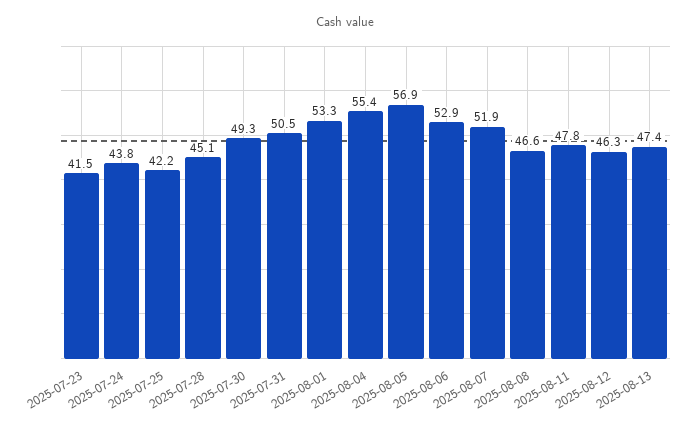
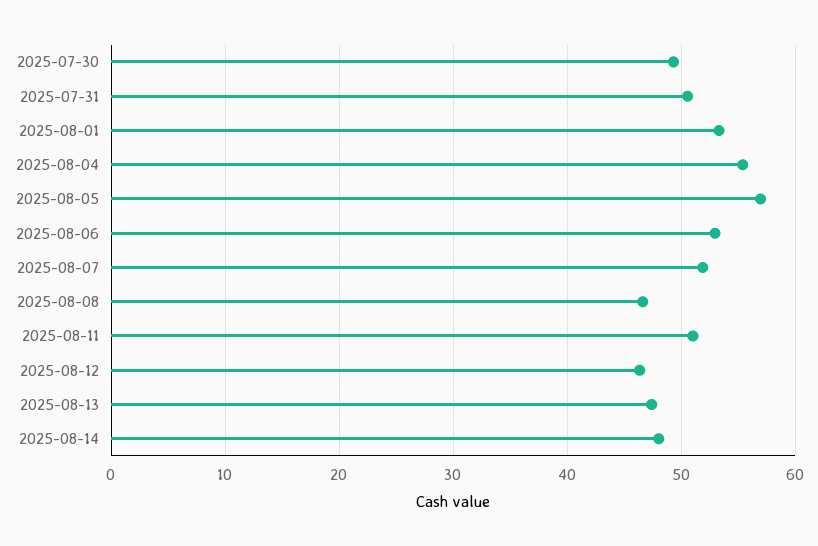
2025-07-23: 41.5 -> none
2025-07-24: 43.8 -> none
2025-07-25: 42.2 -> none
2025-07-28: 45.1 -> none
2025-08-11: 47.8 -> 51
2025-08-14: none -> 48

